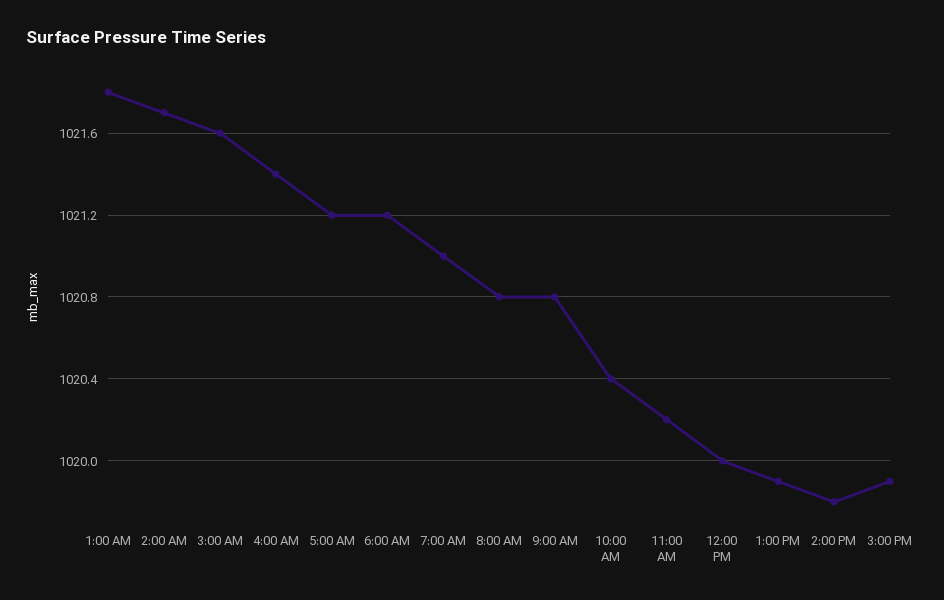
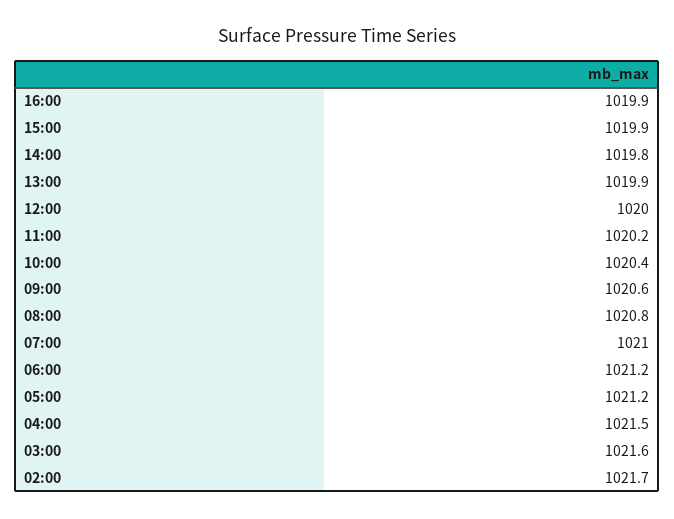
1:00 AM: 1021.8 -> none
4:00 AM: 1021.4 -> 1021.5
9:00 AM: 1020.8 -> 1020.6
16:00: none -> 1019.9

